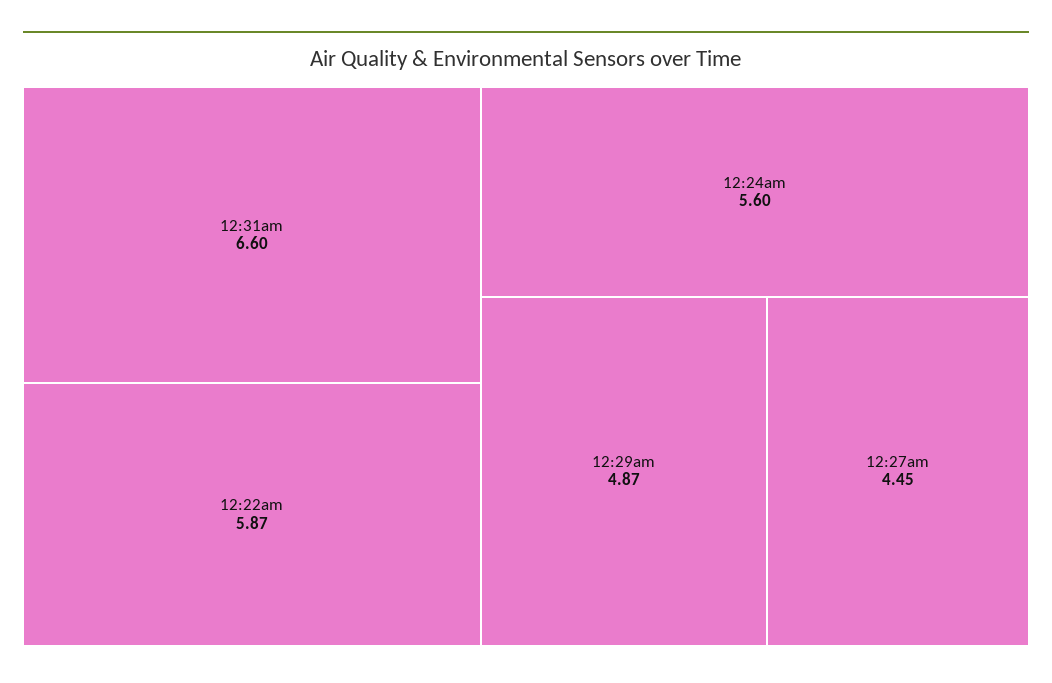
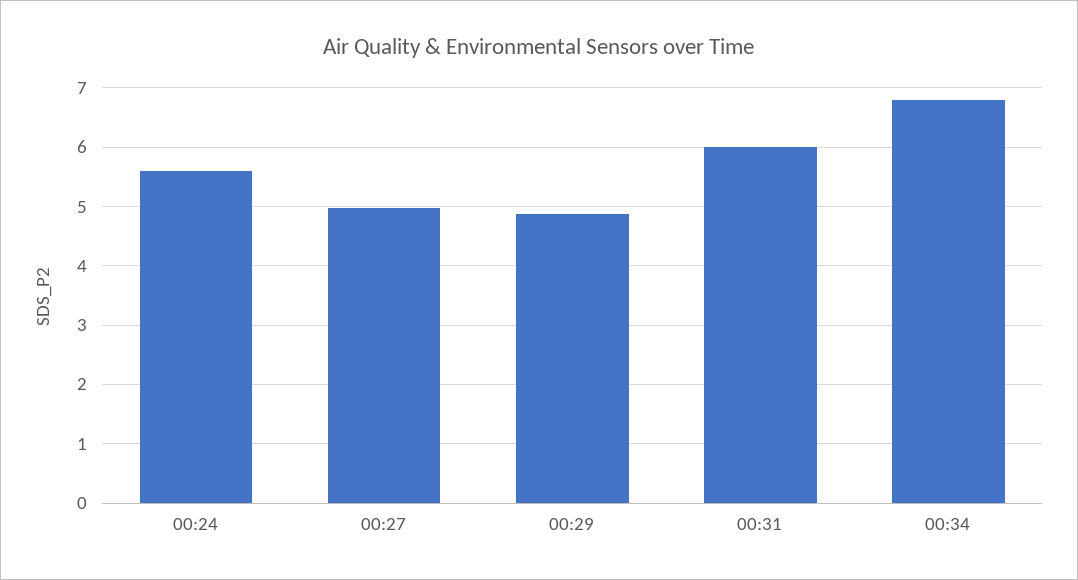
12:31am: 6.6 -> 6
12:22am: 5.87 -> none
12:27am: 4.45 -> 5
00:34: none -> 6.8

